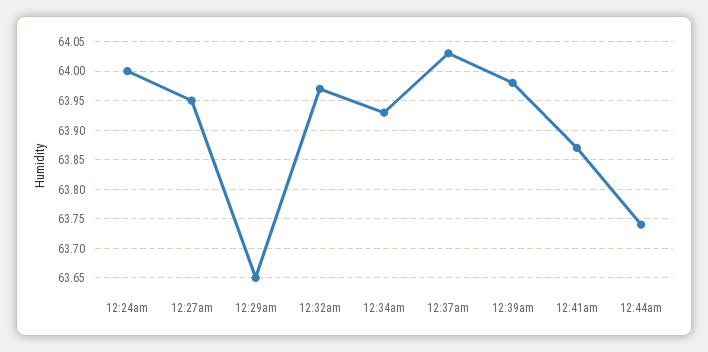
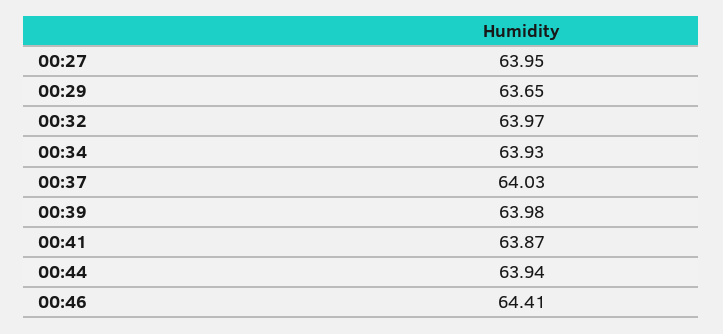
12:24am: 64 -> none
12:44am: 63.75 -> 63.94
00:46: none -> 64.41

